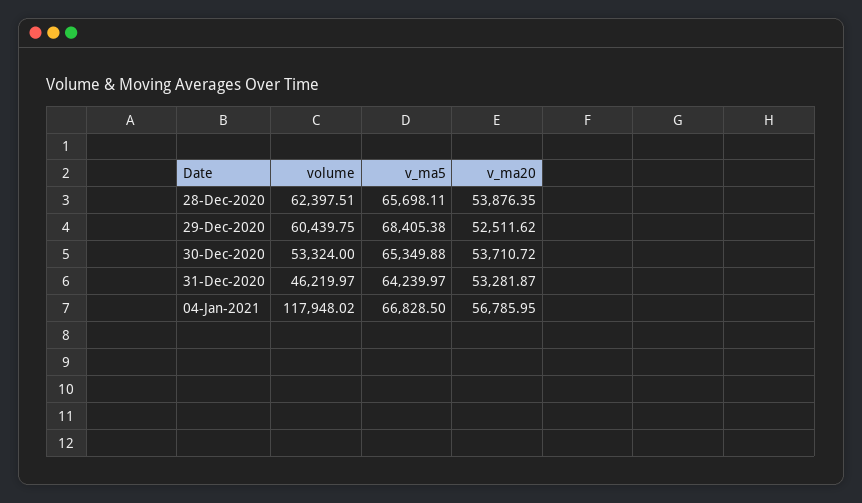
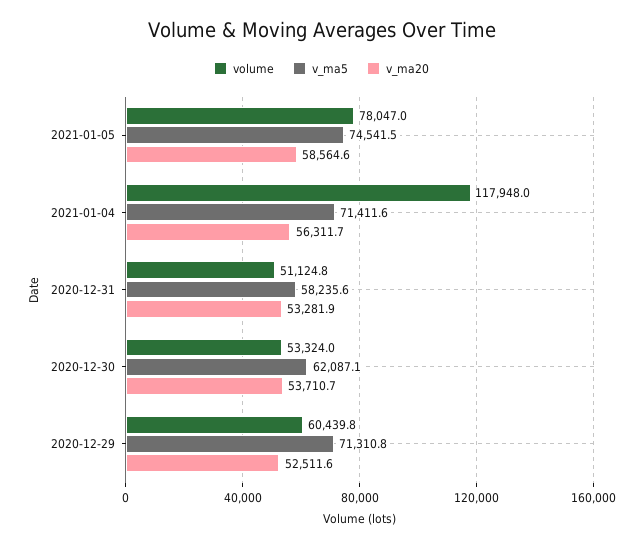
volume, 28-Dec-2020: 62397.51 -> none
v_ma5, 28-Dec-2020: 65698.11 -> none
v_ma20, 28-Dec-2020: 53876.35 -> none
v_ma5, 29-Dec-2020: 68405.38 -> 71310.8
v_ma5, 30-Dec-2020: 65349.88 -> 62087.1
volume, 31-Dec-2020: 46219.97 -> 51124.8
v_ma5, 31-Dec-2020: 64239.97 -> 58235.6
v_ma5, 04-Jan-2021: 66828.5 -> 71411.6
v_ma20, 04-Jan-2021: 56785.95 -> 56311.7
volume, 2021-01-05: none -> 78047
v_ma5, 2021-01-05: none -> 74541.5
v_ma20, 2021-01-05: none -> 58564.6

